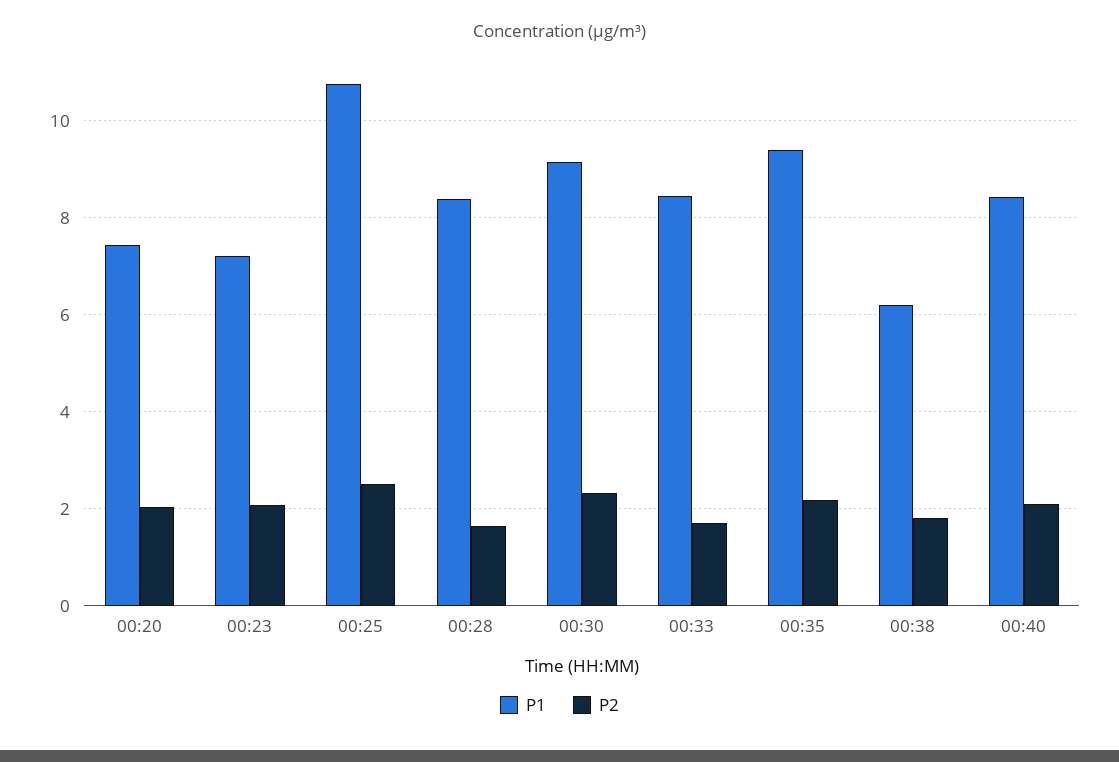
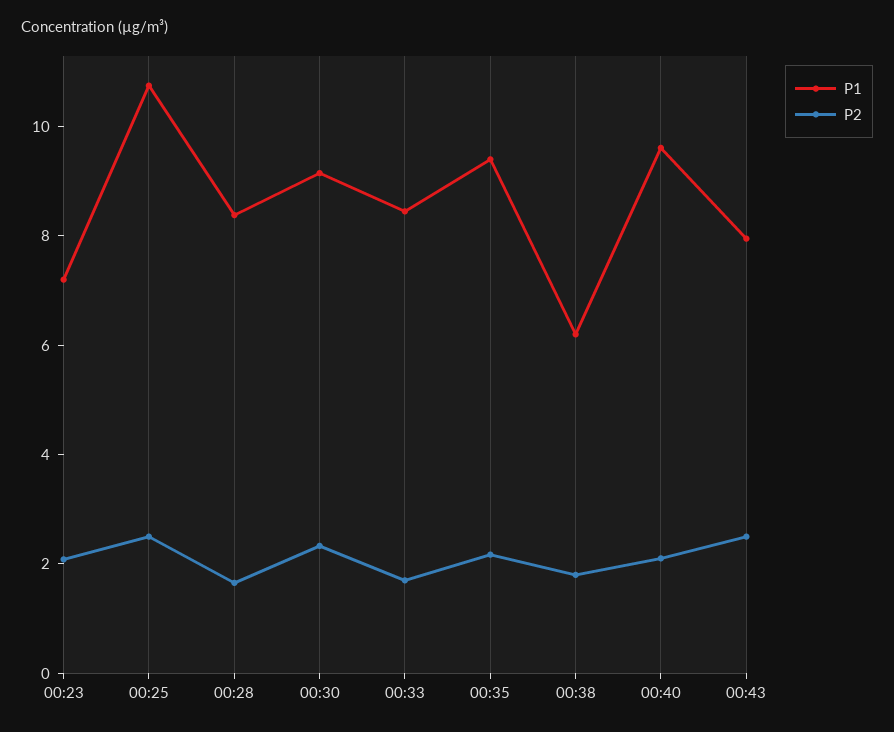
P1, 00:20: 7.4 -> none
P2, 00:20: 2 -> none
P1, 00:40: 8.4 -> 9.5
P1, 00:43: none -> 8
P2, 00:43: none -> 2.5

